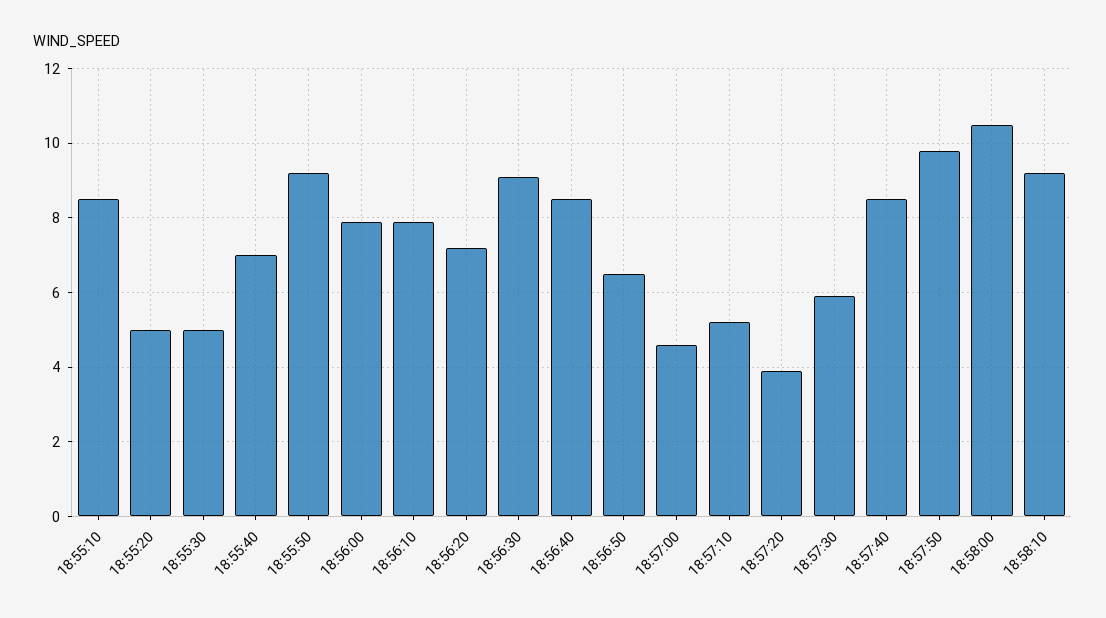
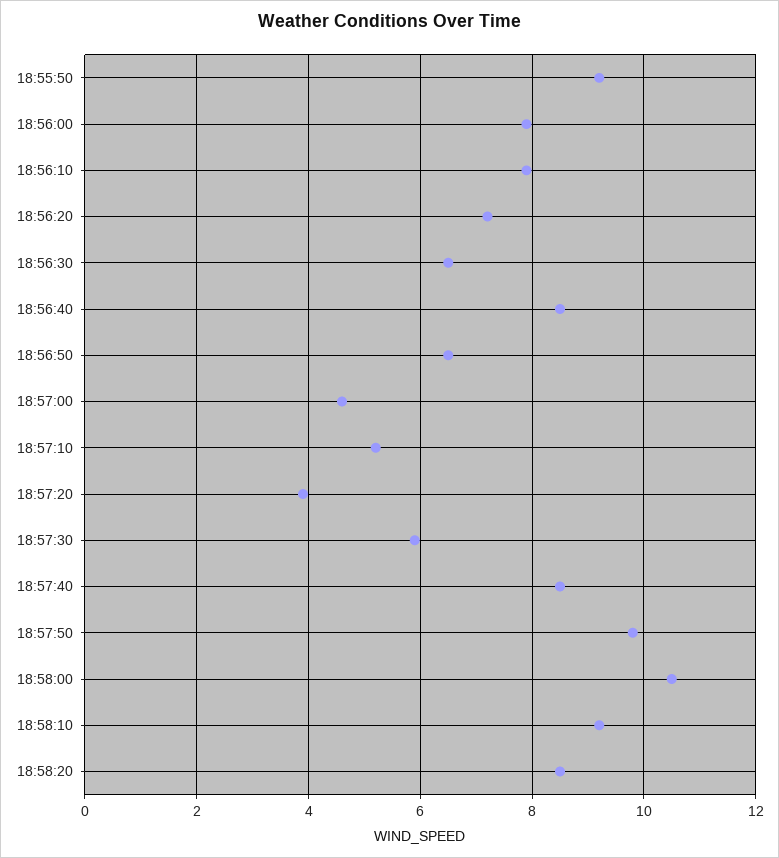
18:55:10: 8.5 -> none
18:55:20: 5 -> none
18:55:30: 5 -> none
18:55:40: 7 -> none
18:56:30: 9 -> 6.5
18:58:20: none -> 8.5

